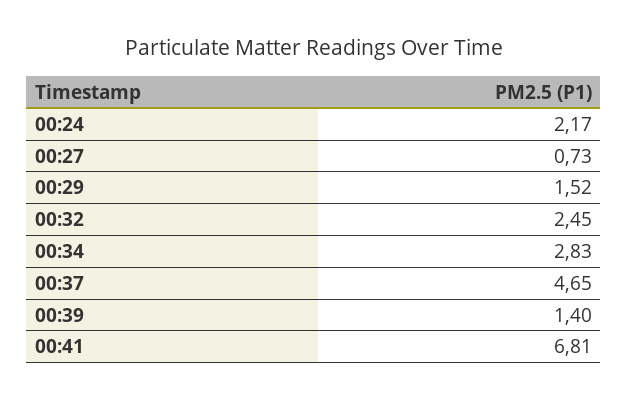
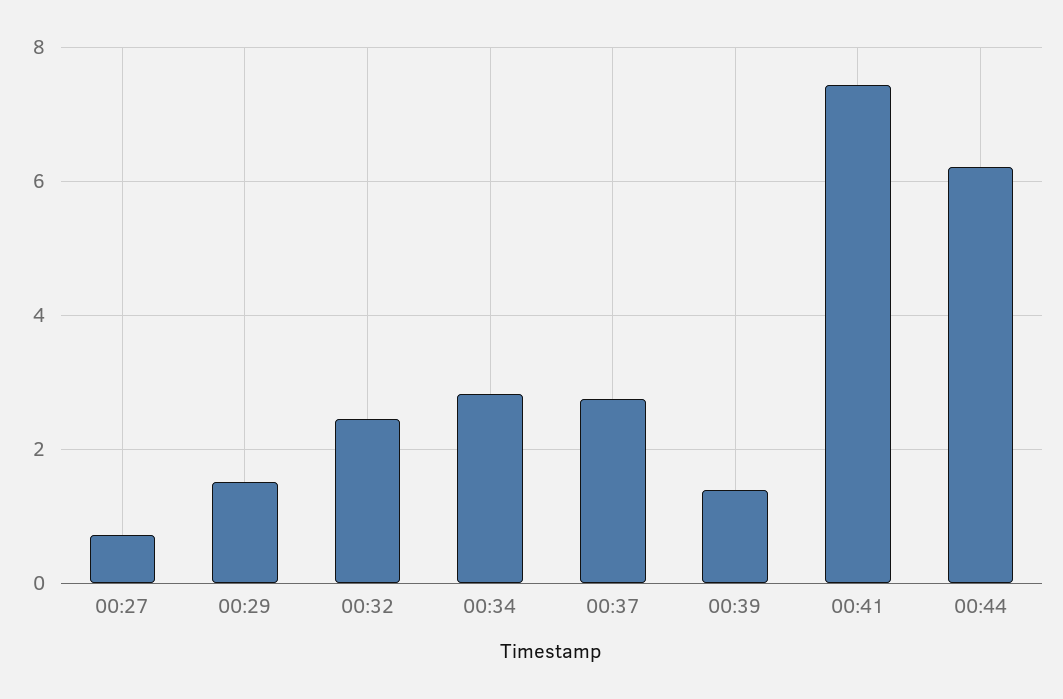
00:24: 2.17 -> none
00:37: 4.65 -> 2.8
00:41: 6.81 -> 7.4
00:44: none -> 6.2

